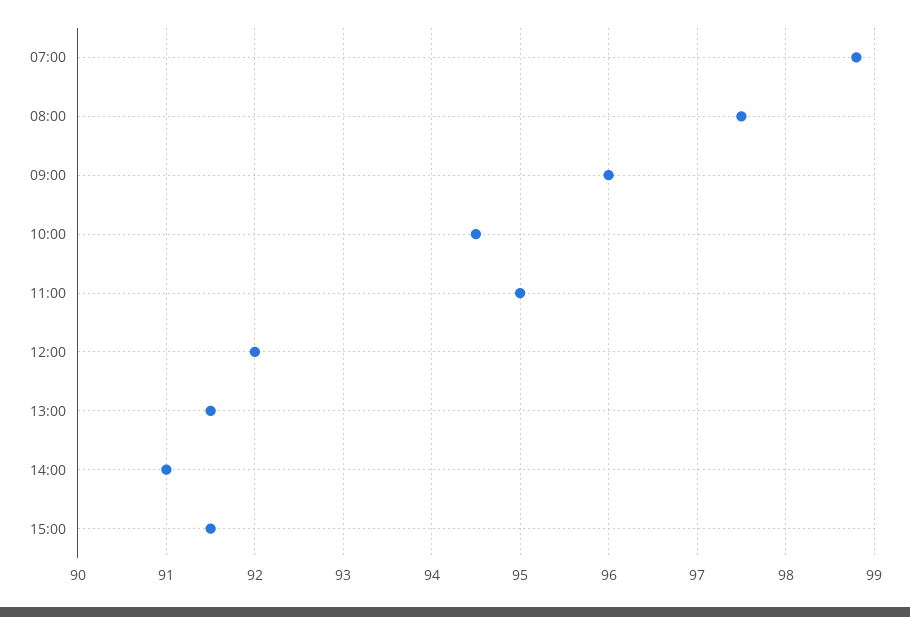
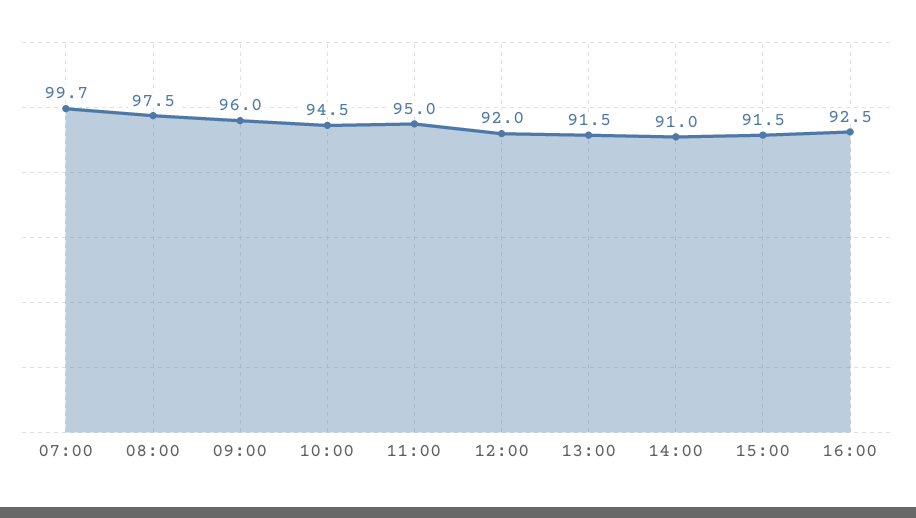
07:00: 98.8 -> 99.7
16:00: none -> 92.5

